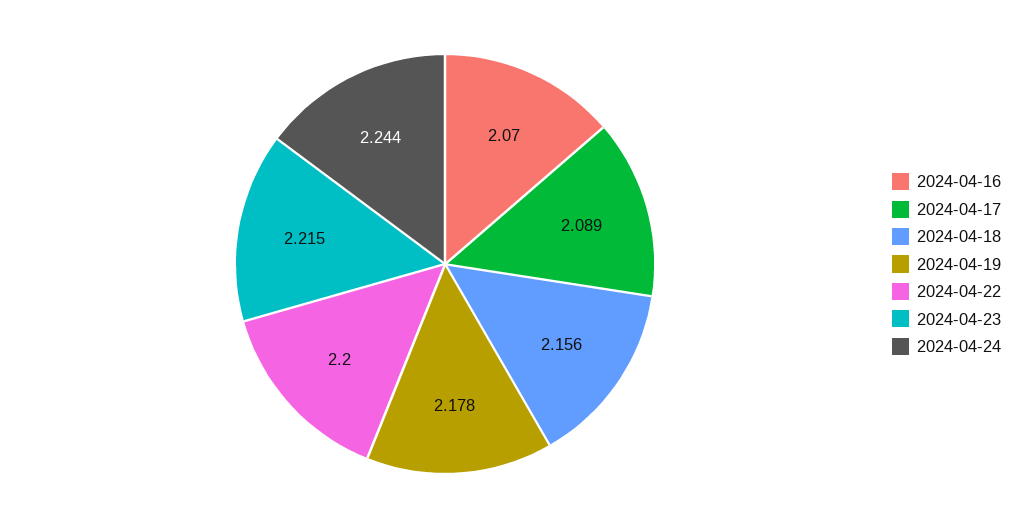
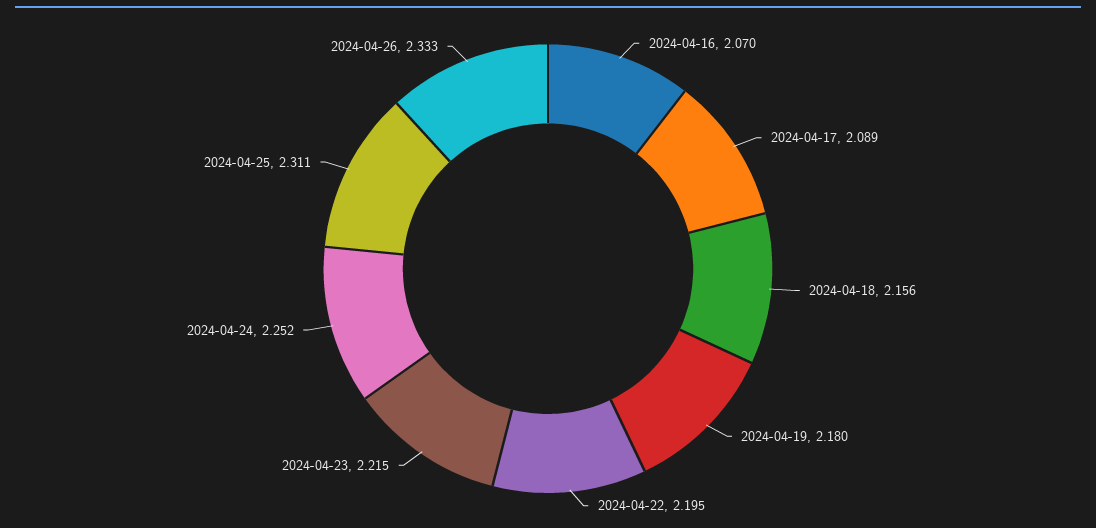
2024-04-19: 2.178 -> 2.18
2024-04-22: 2.2 -> 2.195
2024-04-24: 2.244 -> 2.252
2024-04-25: none -> 2.311
2024-04-26: none -> 2.333

